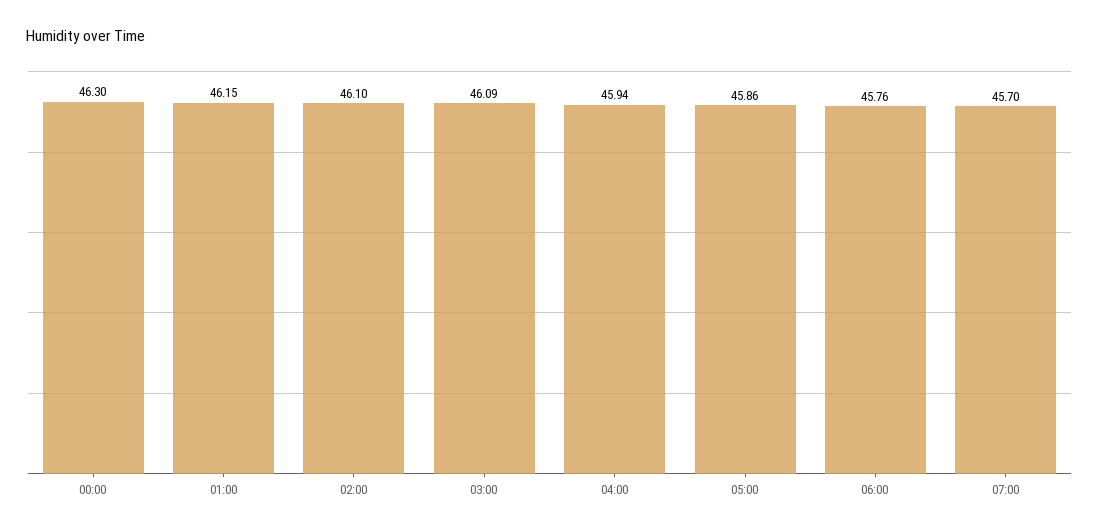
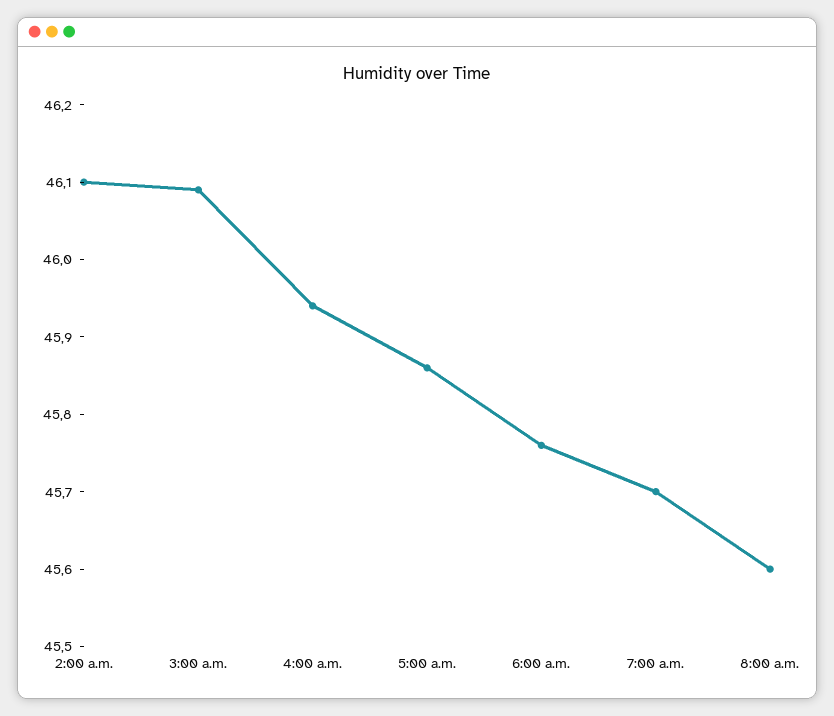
00:00: 46.3 -> none
01:00: 46.15 -> none
8:00 a.m.: none -> 45.6

